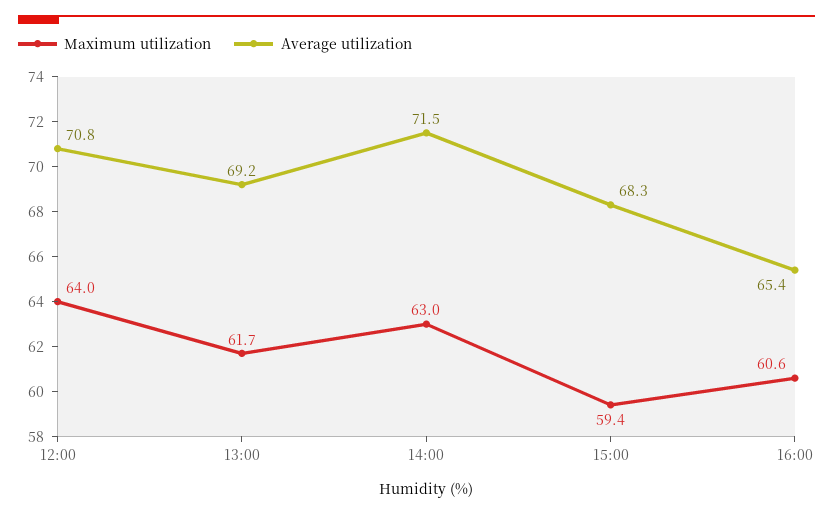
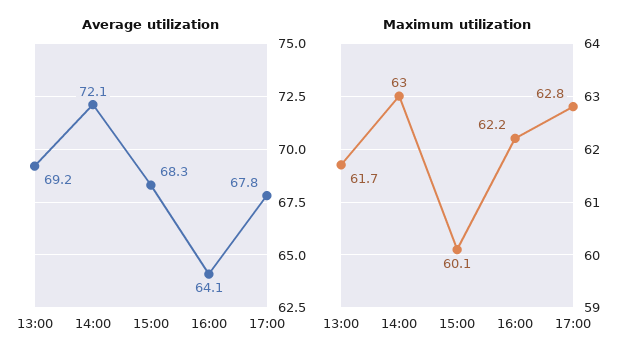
Maximum utilization, 12:00: 64 -> none
Average utilization, 12:00: 70.8 -> none
Average utilization, 14:00: 71.5 -> 72.1
Maximum utilization, 15:00: 59.4 -> 60.1
Maximum utilization, 16:00: 60.6 -> 62.2
Average utilization, 16:00: 65.4 -> 64.1
Average utilization, 17:00: none -> 67.8
Maximum utilization, 17:00: none -> 62.8

